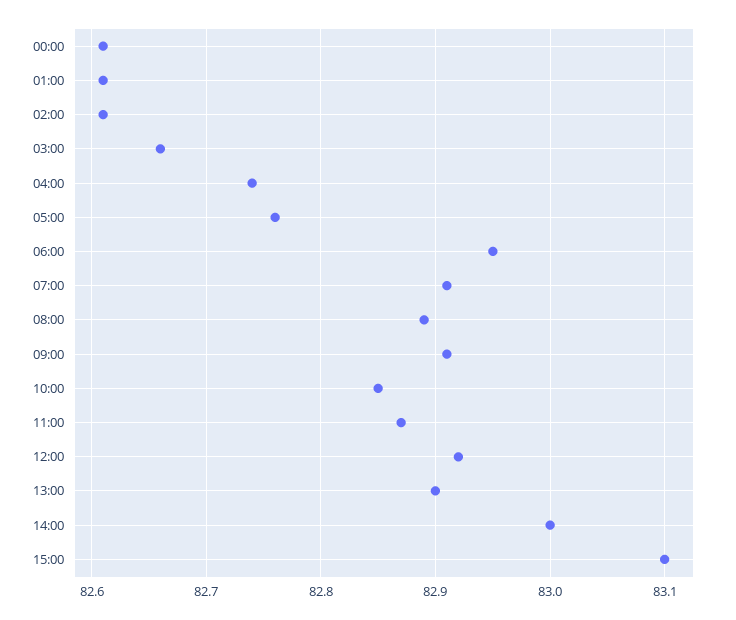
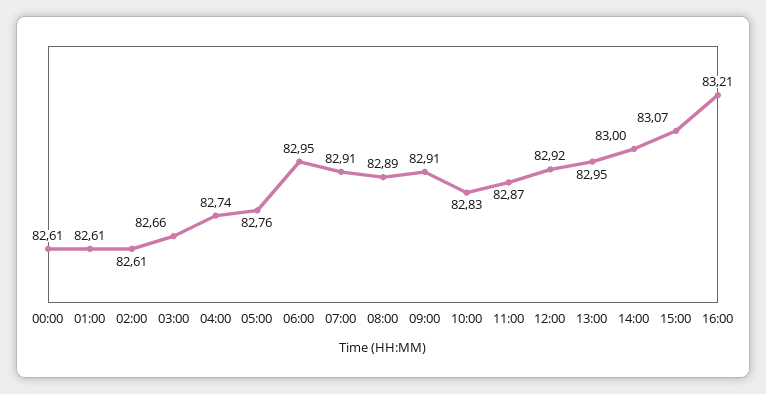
10:00: 82.85 -> 82.83
13:00: 82.9 -> 82.95
15:00: 83.1 -> 83.07
16:00: none -> 83.21

